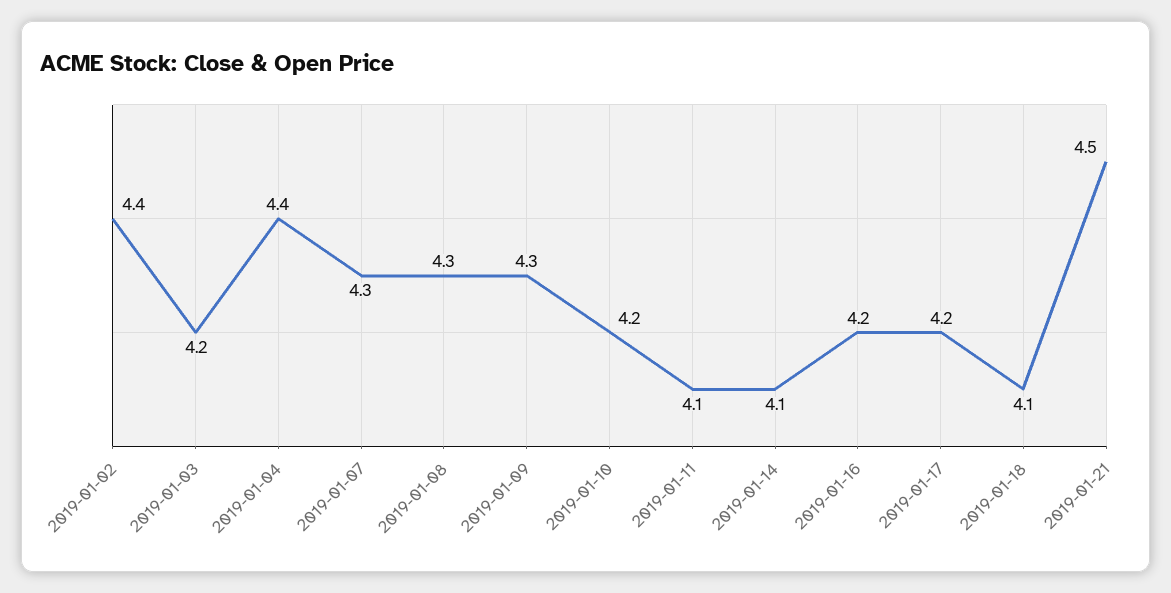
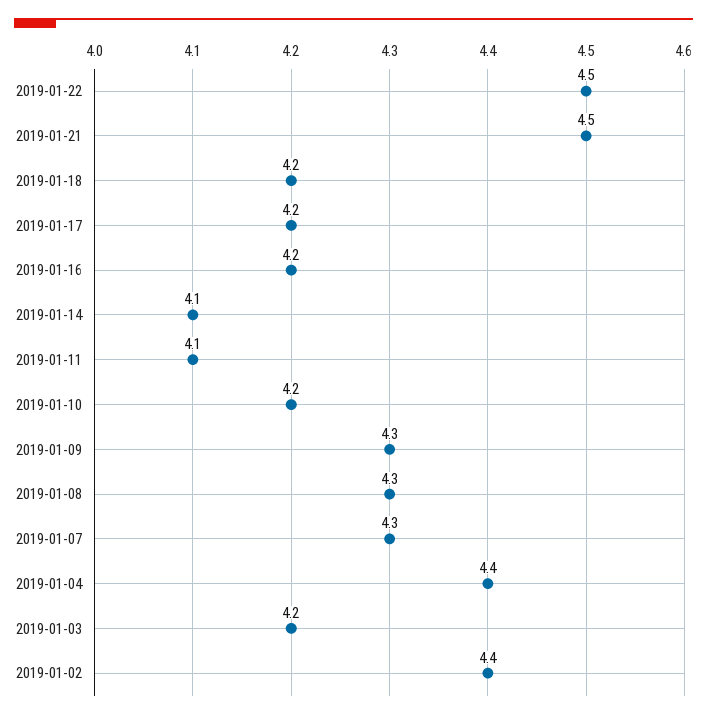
2019-01-18: 4.1 -> 4.2
2019-01-22: none -> 4.5

